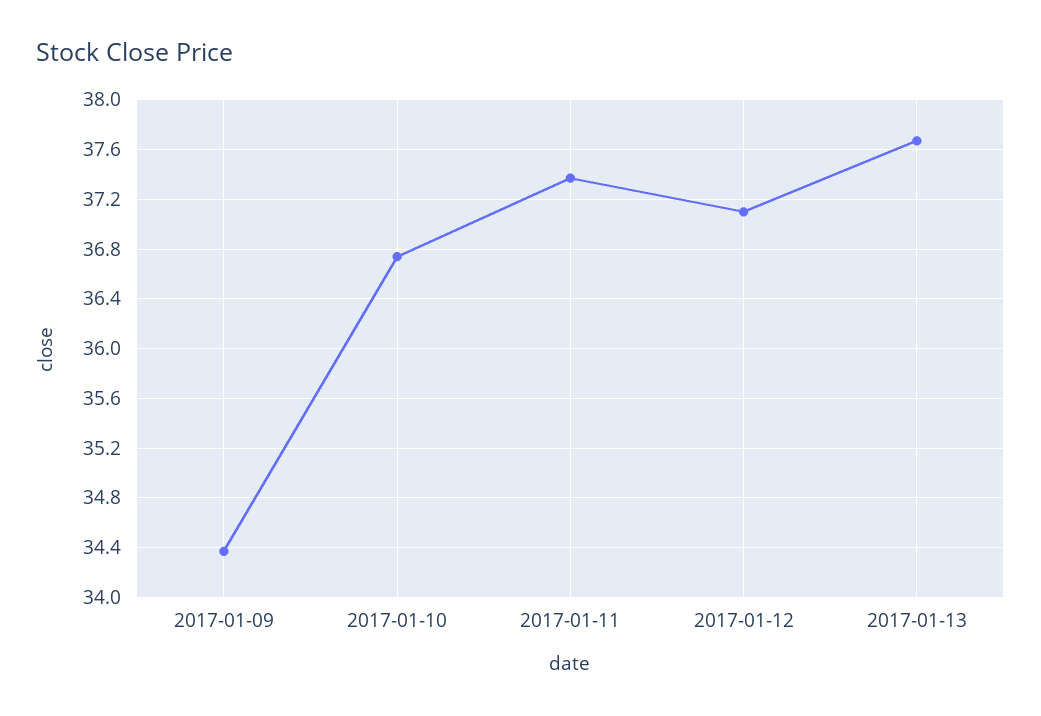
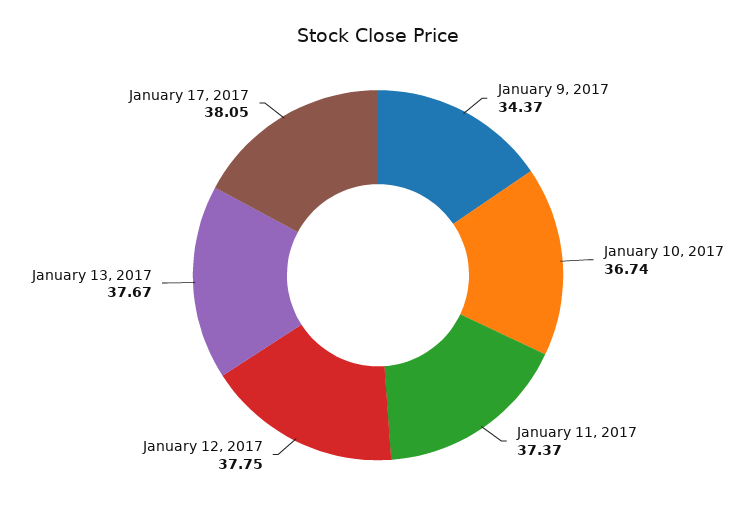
2017-01-12: 37.1 -> 37.75
January 17, 2017: none -> 38.05

